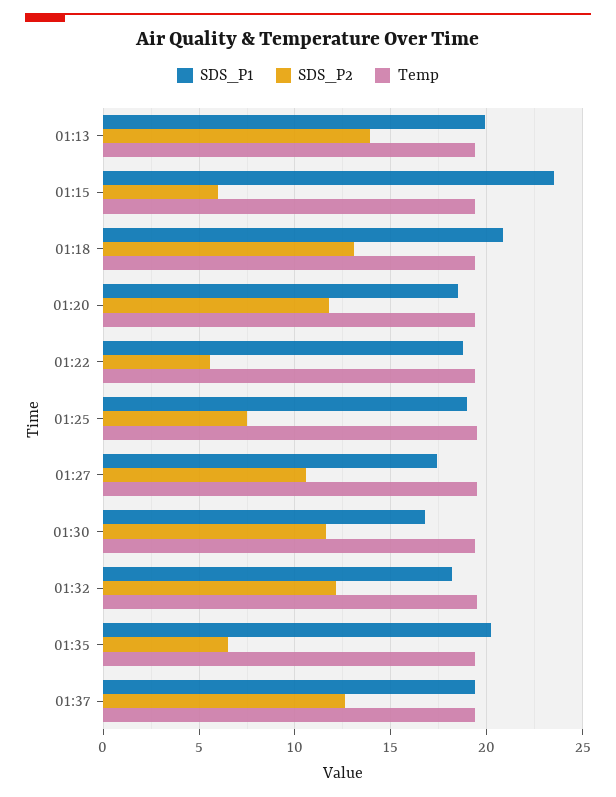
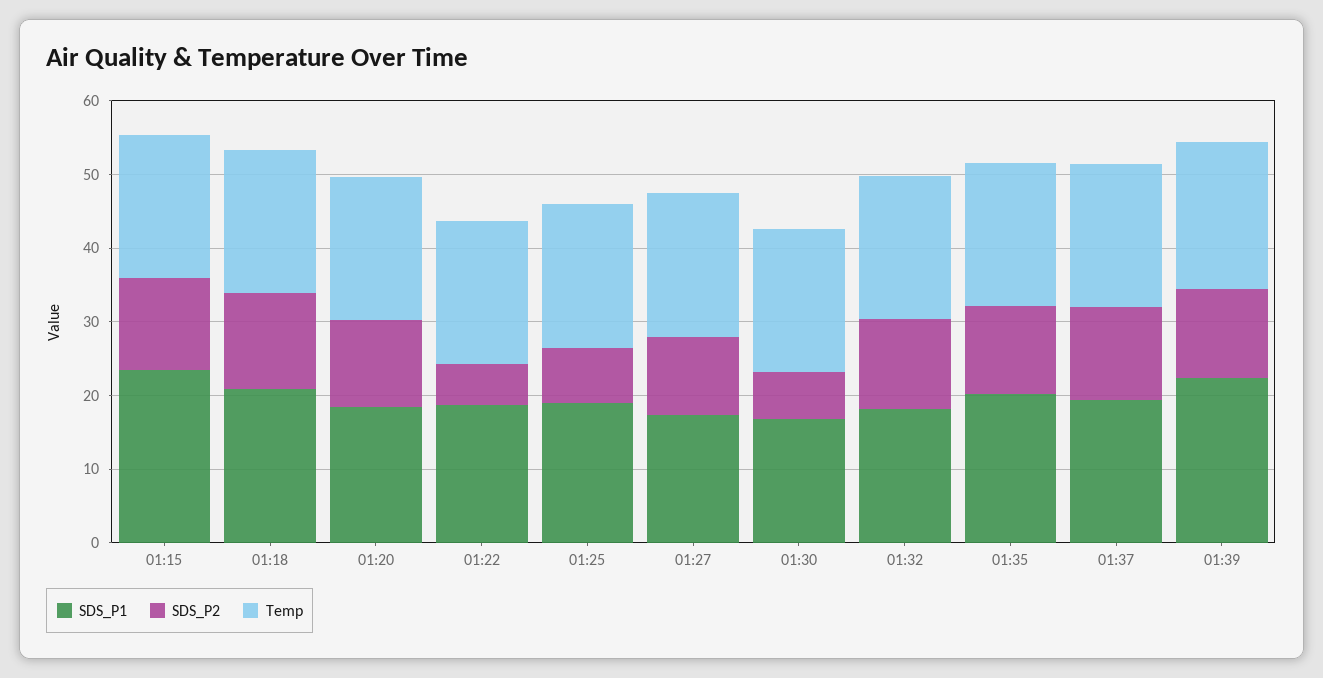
SDS_P1, 01:13: 20 -> none
SDS_P2, 01:13: 14 -> none
Temp, 01:13: 19.5 -> none
SDS_P2, 01:15: 6 -> 12
SDS_P2, 01:30: 11.5 -> 6
SDS_P2, 01:35: 6.5 -> 12
SDS_P1, 01:39: none -> 22
SDS_P2, 01:39: none -> 12
Temp, 01:39: none -> 20

